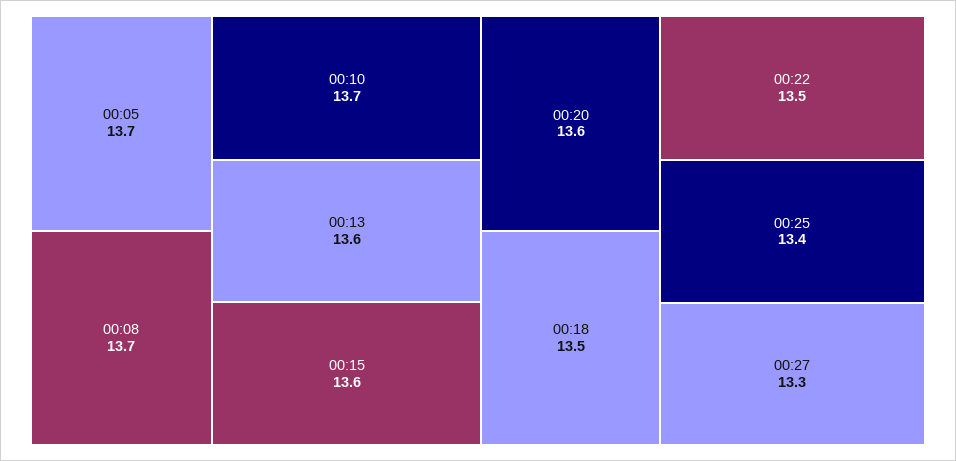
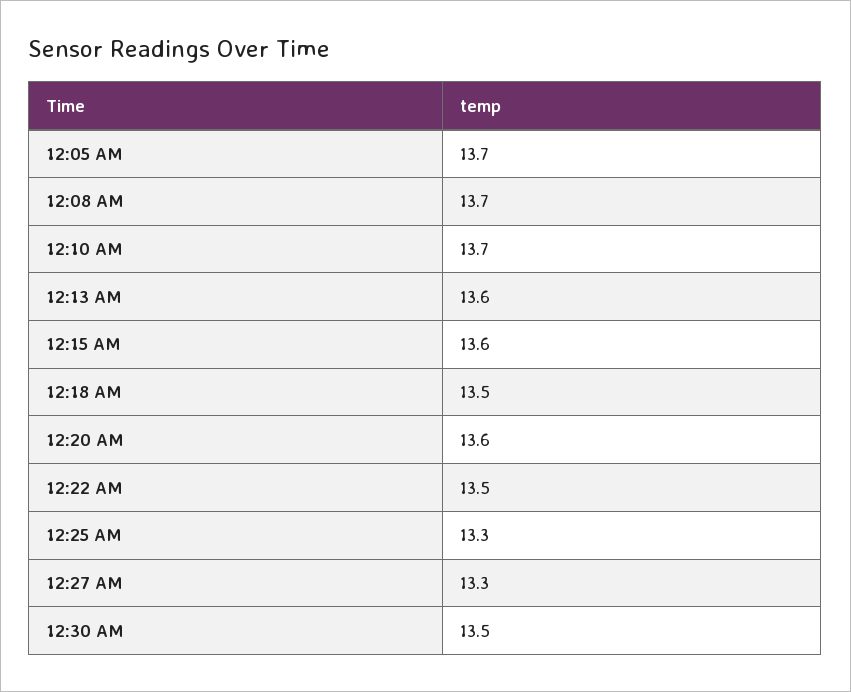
00:25: 13.4 -> 13.3
12:30 AM: none -> 13.5

